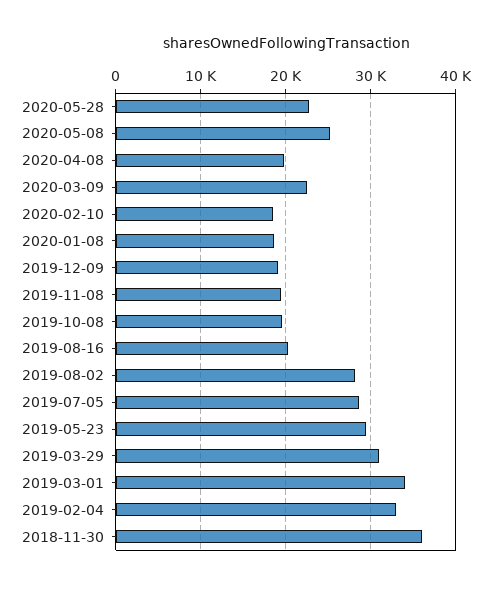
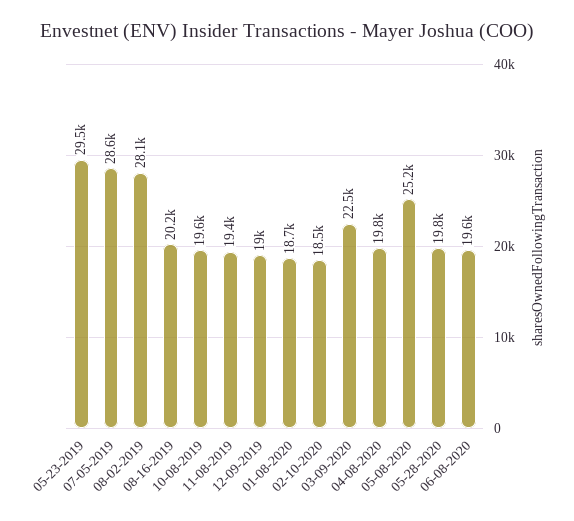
2020-05-28: 23000 -> 19800
2019-03-29: 31000 -> none
2019-03-01: 34000 -> none
2019-02-04: 33000 -> none
2018-11-30: 36000 -> none
06-08-2020: none -> 19600

